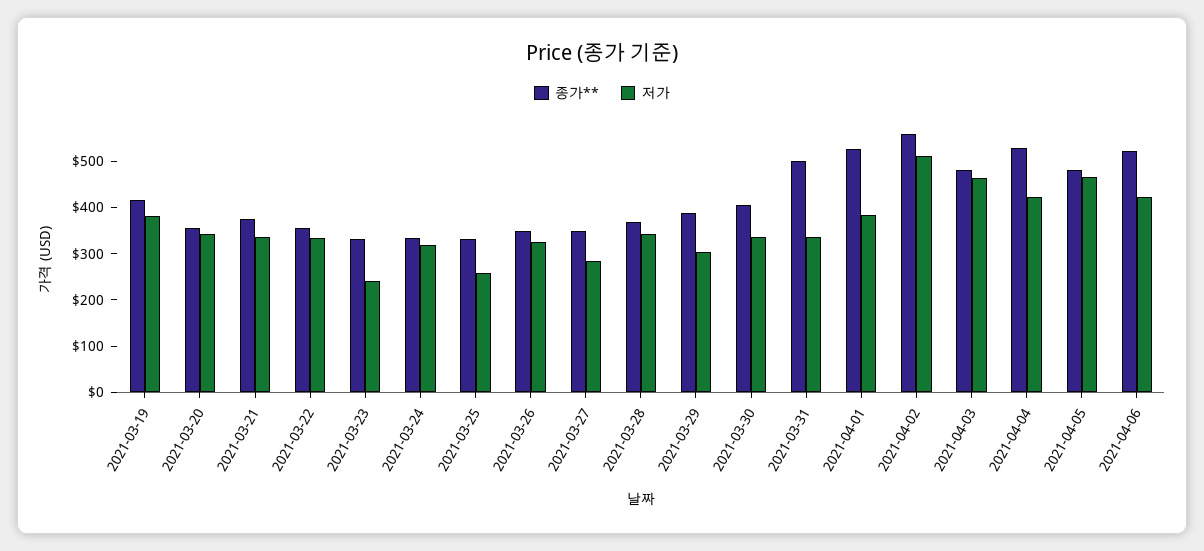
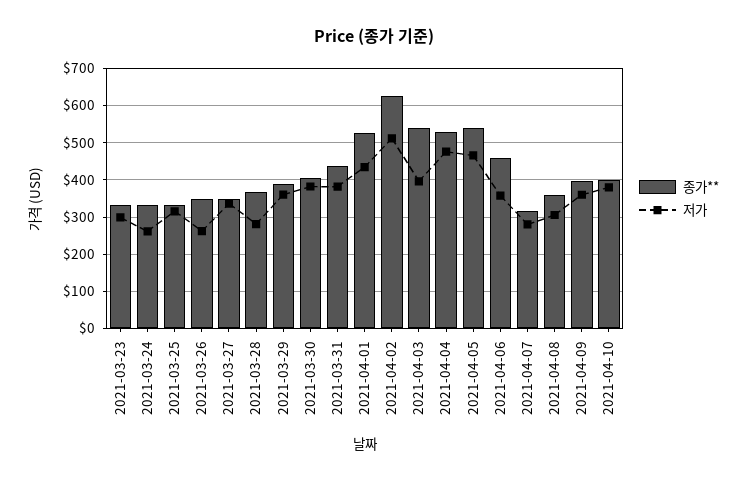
종가**, 2021-03-19: 420 -> none
저가, 2021-03-19: 380 -> none
종가**, 2021-03-20: 360 -> none
저가, 2021-03-20: 340 -> none
종가**, 2021-03-21: 380 -> none
저가, 2021-03-21: 340 -> none
종가**, 2021-03-22: 360 -> none
저가, 2021-03-22: 340 -> none
저가, 2021-03-23: 240 -> 300
저가, 2021-03-24: 320 -> 260
저가, 2021-03-25: 260 -> 320
저가, 2021-03-26: 320 -> 260
저가, 2021-03-27: 280 -> 340
저가, 2021-03-28: 340 -> 280
저가, 2021-03-29: 300 -> 360
저가, 2021-03-30: 340 -> 380
종가**, 2021-03-31: 500 -> 440
저가, 2021-03-31: 340 -> 380
저가, 2021-04-01: 380 -> 440
종가**, 2021-04-02: 560 -> 620
종가**, 2021-04-03: 480 -> 540
저가, 2021-04-03: 460 -> 400
저가, 2021-04-04: 420 -> 480
종가**, 2021-04-05: 480 -> 540
종가**, 2021-04-06: 520 -> 460
저가, 2021-04-06: 420 -> 360
종가**, 2021-04-07: none -> 320
저가, 2021-04-07: none -> 280
종가**, 2021-04-08: none -> 360
저가, 2021-04-08: none -> 300
종가**, 2021-04-09: none -> 400
저가, 2021-04-09: none -> 360
종가**, 2021-04-10: none -> 400
저가, 2021-04-10: none -> 380

